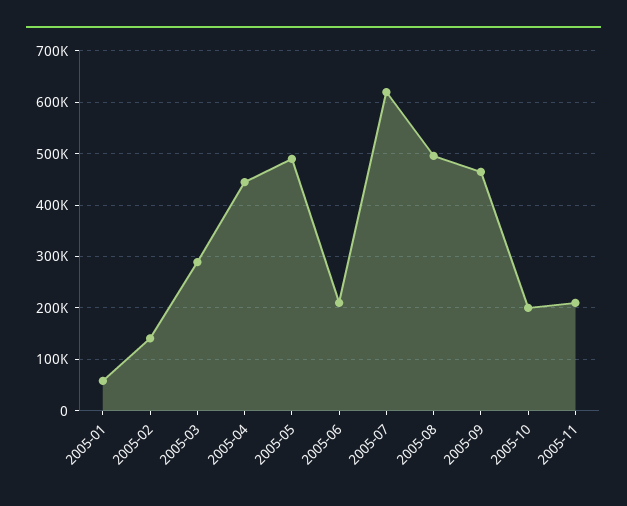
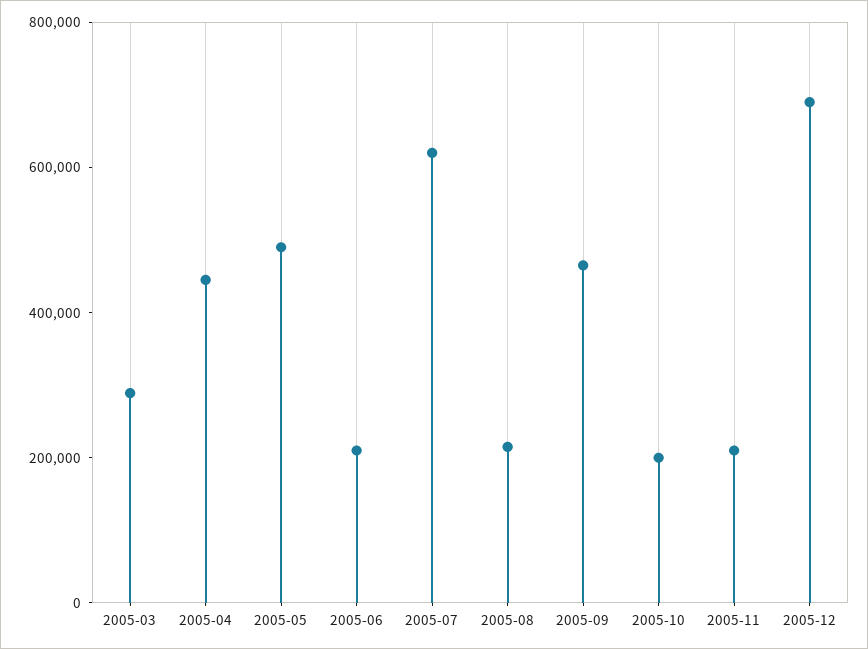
2005-01: 60000 -> none
2005-02: 140000 -> none
2005-08: 500000 -> 200000
2005-12: none -> 700000

